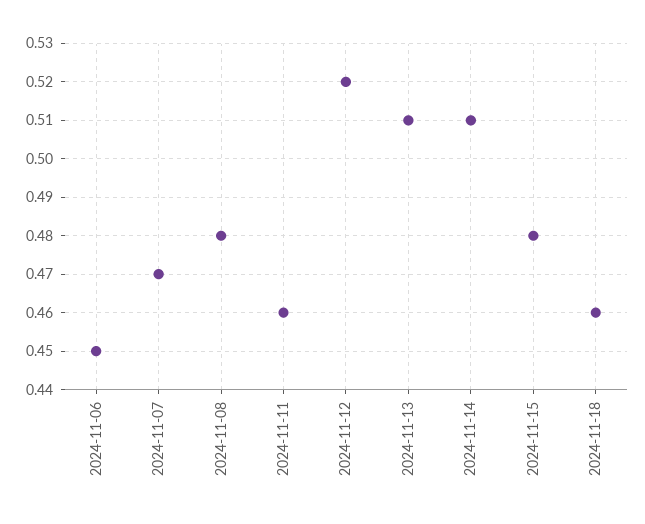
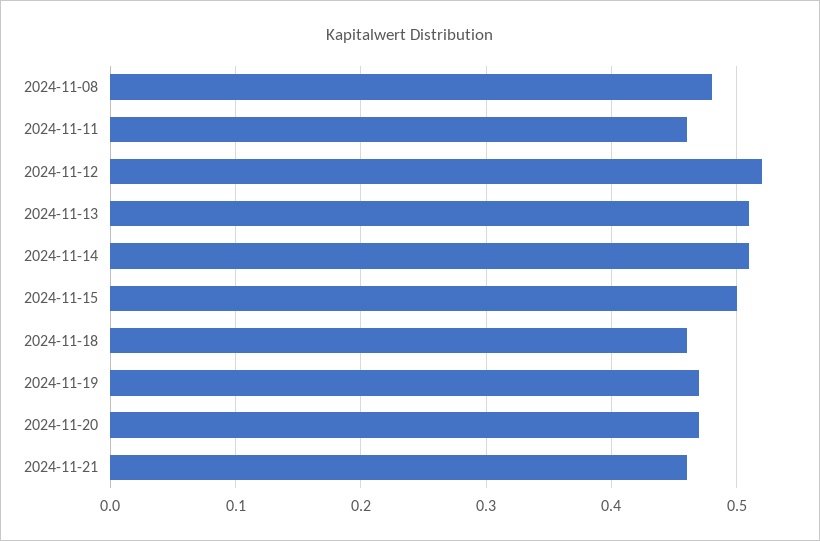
2024-11-06: 0.45 -> none
2024-11-07: 0.47 -> none
2024-11-15: 0.48 -> 0.5
2024-11-19: none -> 0.47
2024-11-20: none -> 0.47
2024-11-21: none -> 0.46

